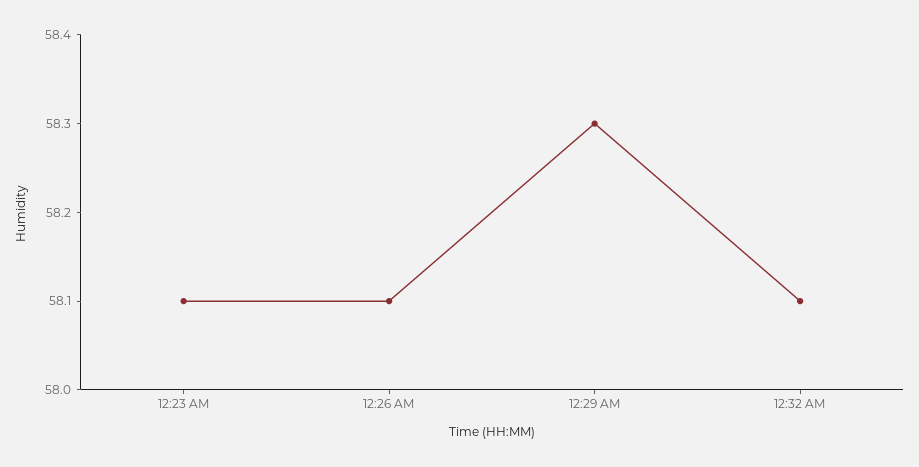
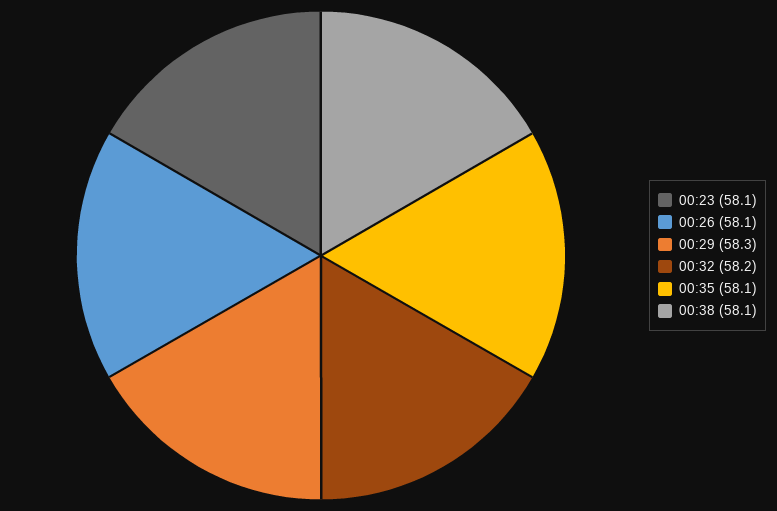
12:32 AM: 58.1 -> 58.2
00:35: none -> 58.1
00:38: none -> 58.1

